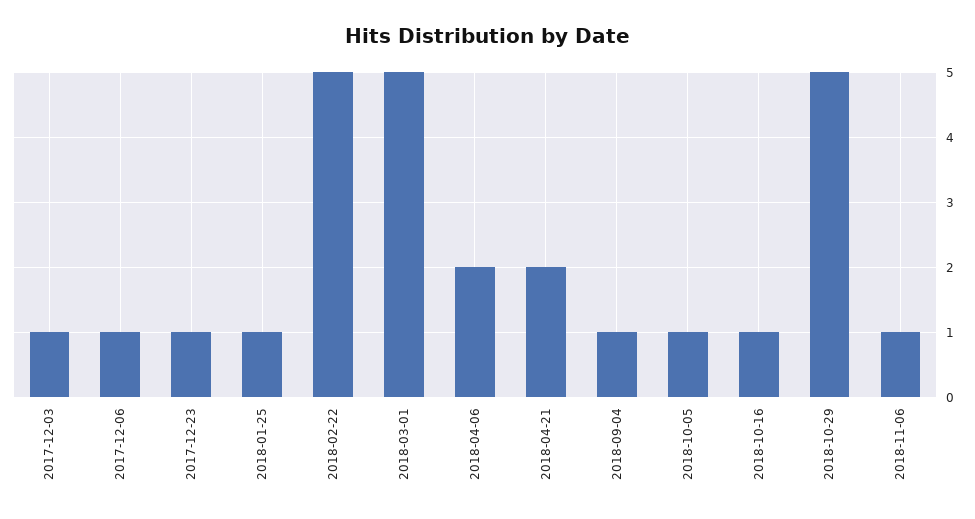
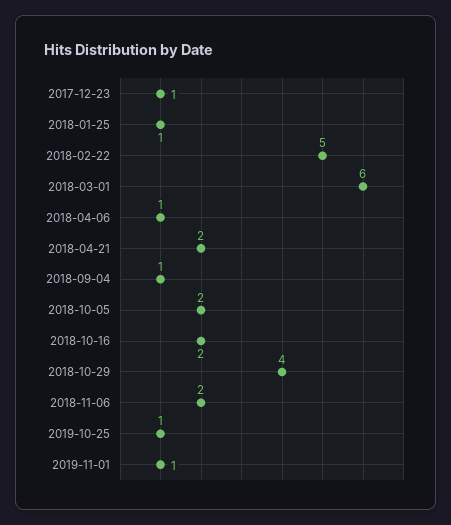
2017-12-03: 1 -> none
2017-12-06: 1 -> none
2018-03-01: 5 -> 6
2018-04-06: 2 -> 1
2018-10-05: 1 -> 2
2018-10-16: 1 -> 2
2018-10-29: 5 -> 4
2018-11-06: 1 -> 2
2019-10-25: none -> 1
2019-11-01: none -> 1

